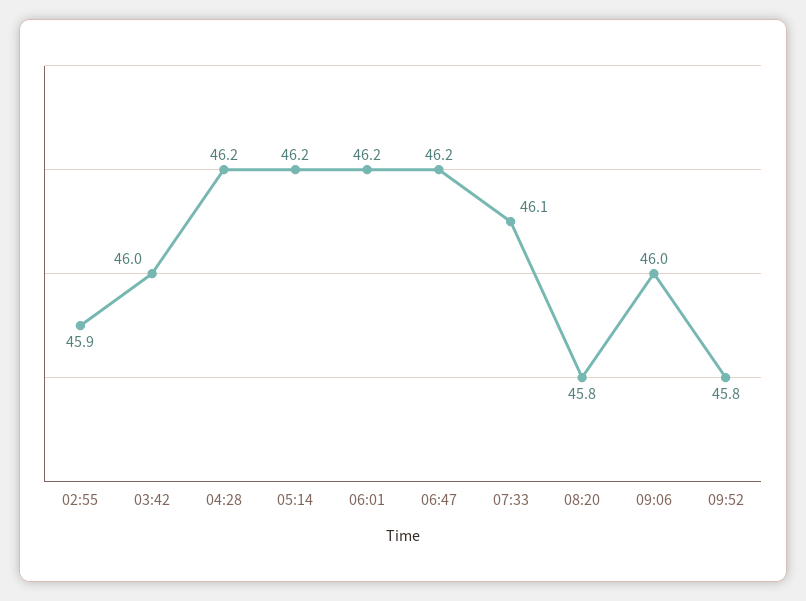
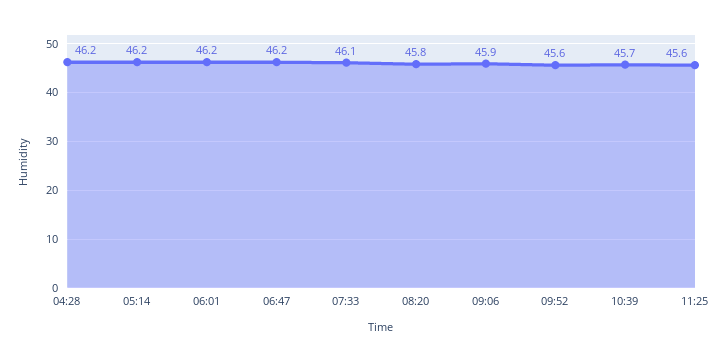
02:55: 45.9 -> none
03:42: 46 -> none
09:06: 46 -> 45.9
09:52: 45.8 -> 45.6
10:39: none -> 45.7
11:25: none -> 45.6

